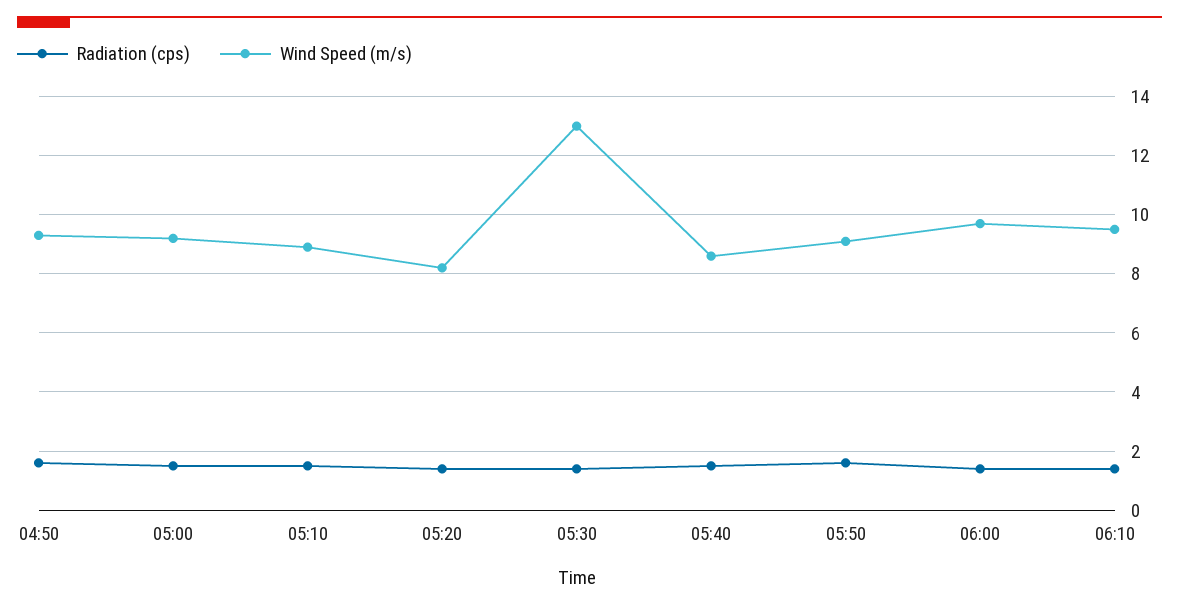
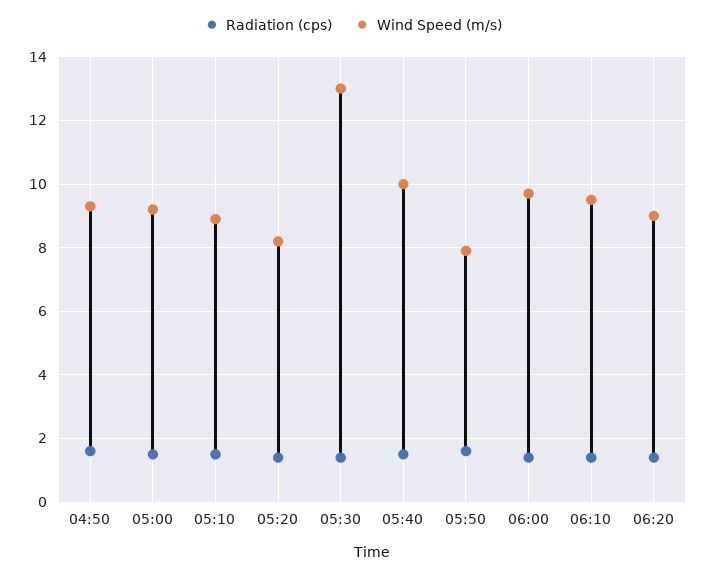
Wind Speed (m/s), 05:40: 8.5 -> 10
Wind Speed (m/s), 05:50: 9 -> 8
Radiation (cps), 06:20: none -> 1.5
Wind Speed (m/s), 06:20: none -> 9

